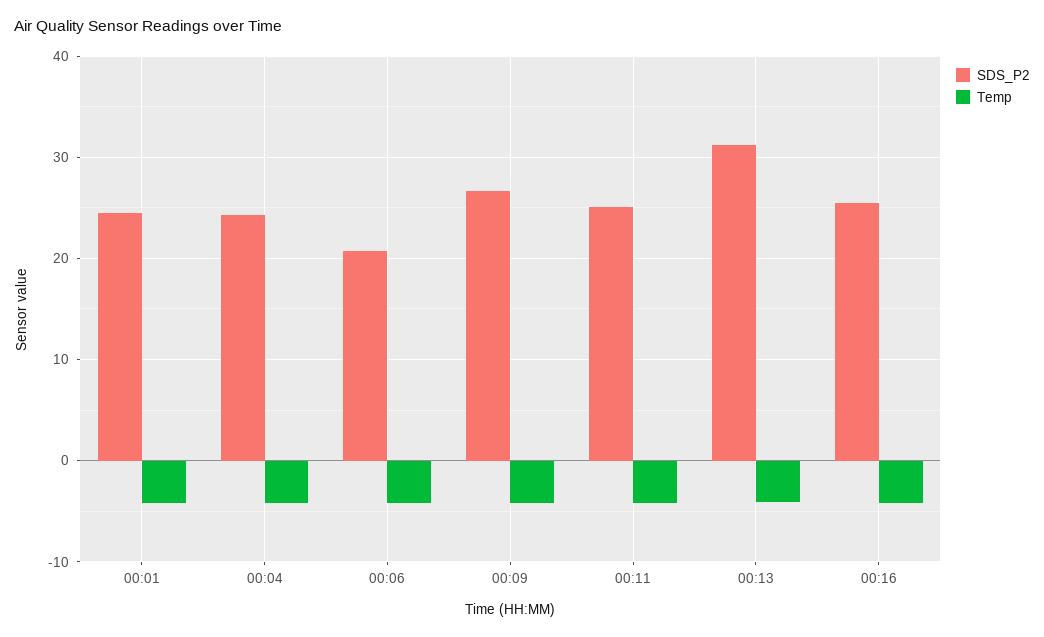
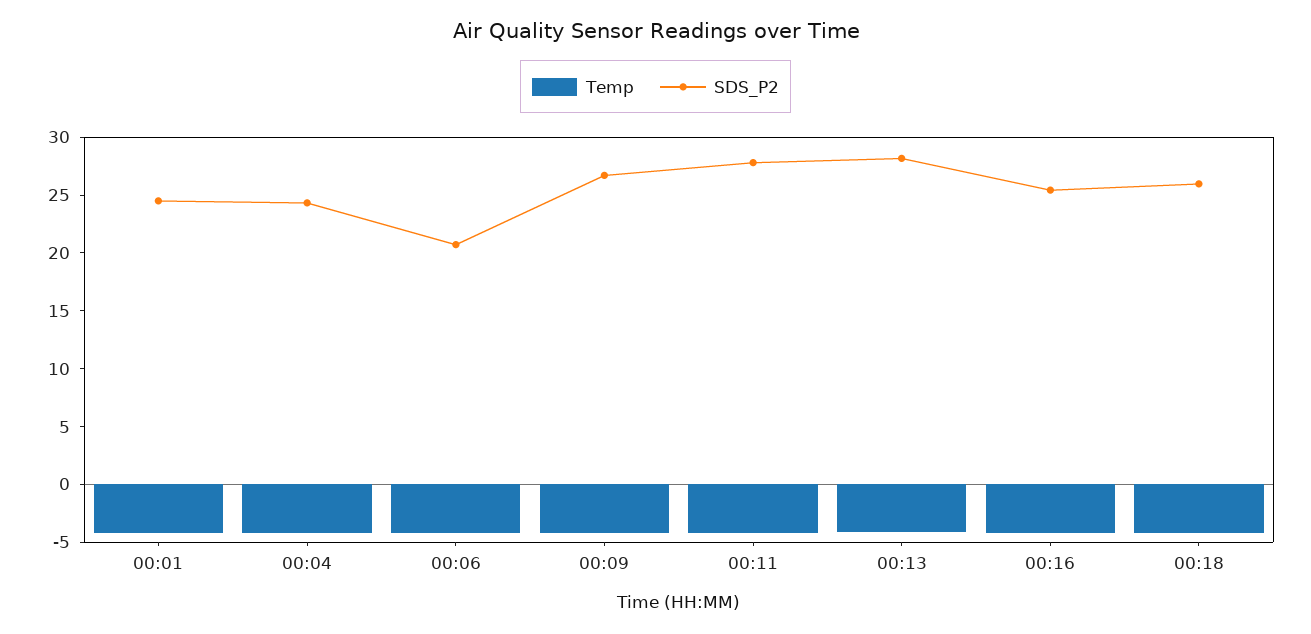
SDS_P2, 00:11: 25 -> 28
SDS_P2, 00:13: 31 -> 28
Temp, 00:18: none -> -4
SDS_P2, 00:18: none -> 26

